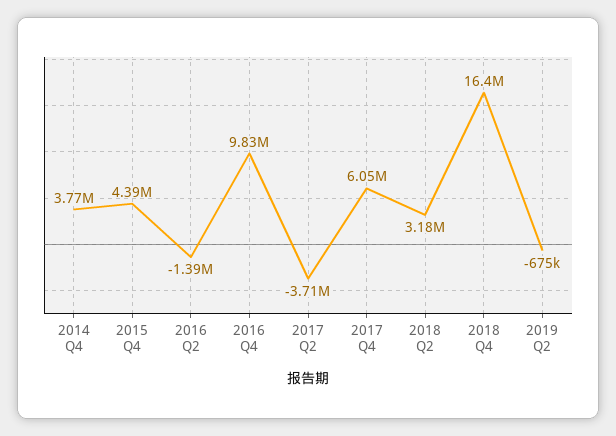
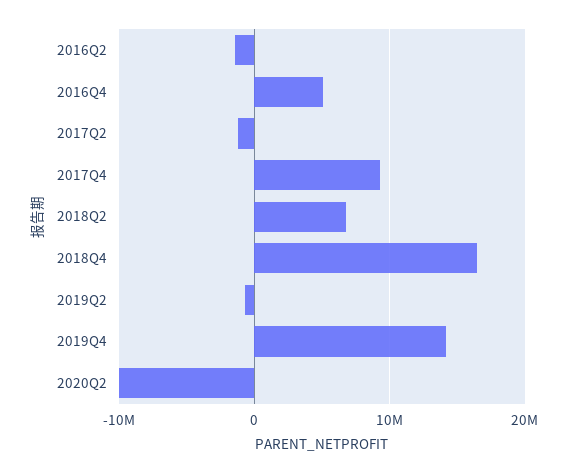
2014 Q4: 3770000 -> none
2015 Q4: 4390000 -> none
2016 Q4: 9830000 -> 5000000
2017 Q2: -3710000 -> -1000000
2017 Q4: 6050000 -> 9000000
2018 Q2: 3180000 -> 7000000
2019Q4: none -> 14000000
2020Q2: none -> -10000000

